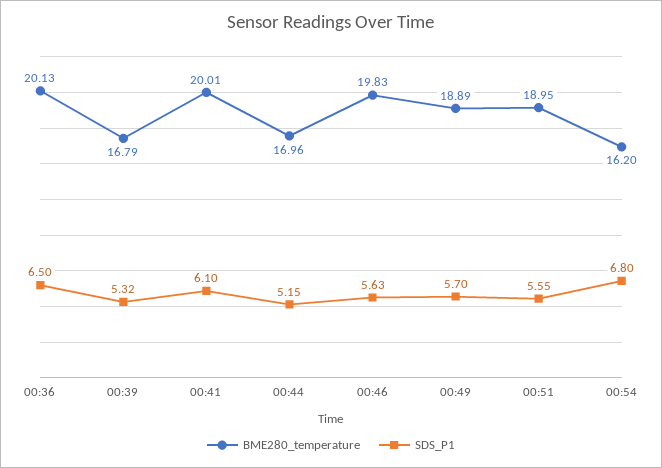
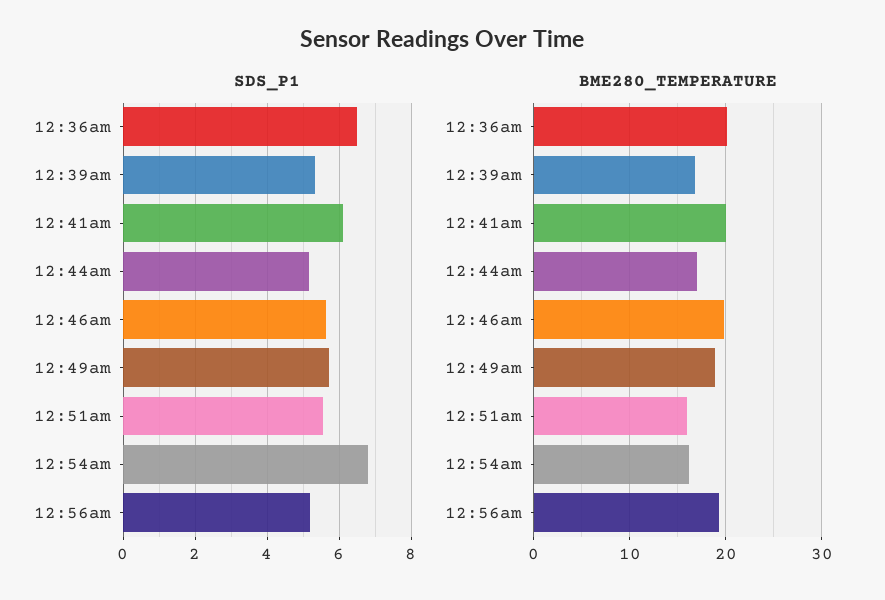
BME280_temperature, 00:51: 18.95 -> 16
SDS_P1, 12:56am: none -> 5.2
BME280_temperature, 12:56am: none -> 19

